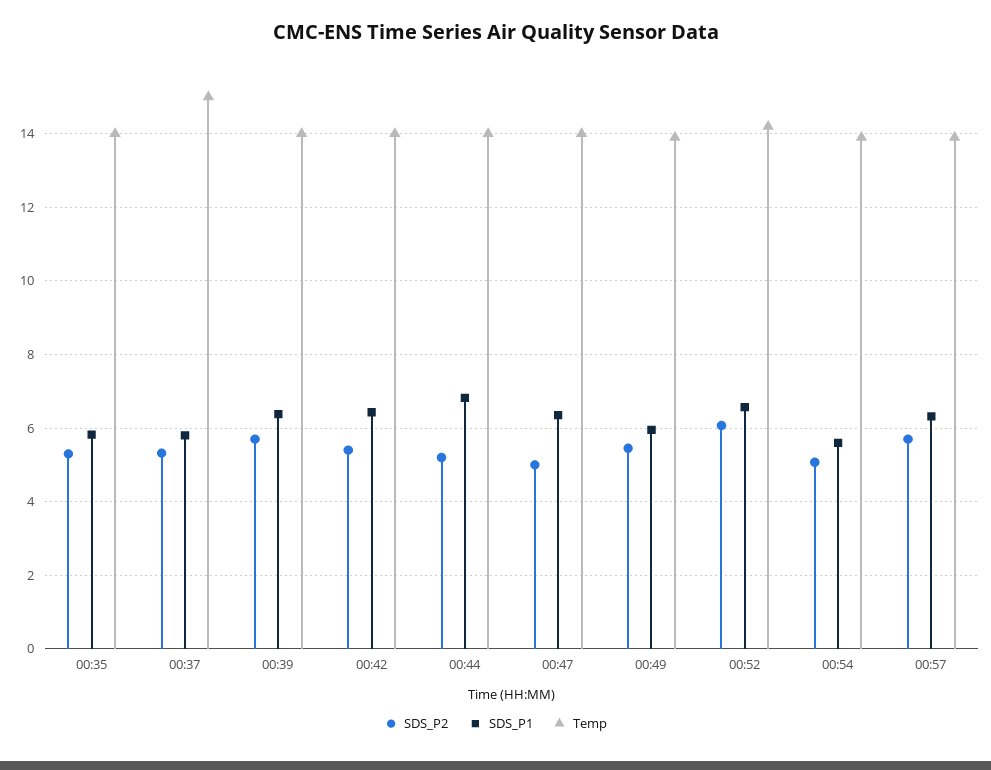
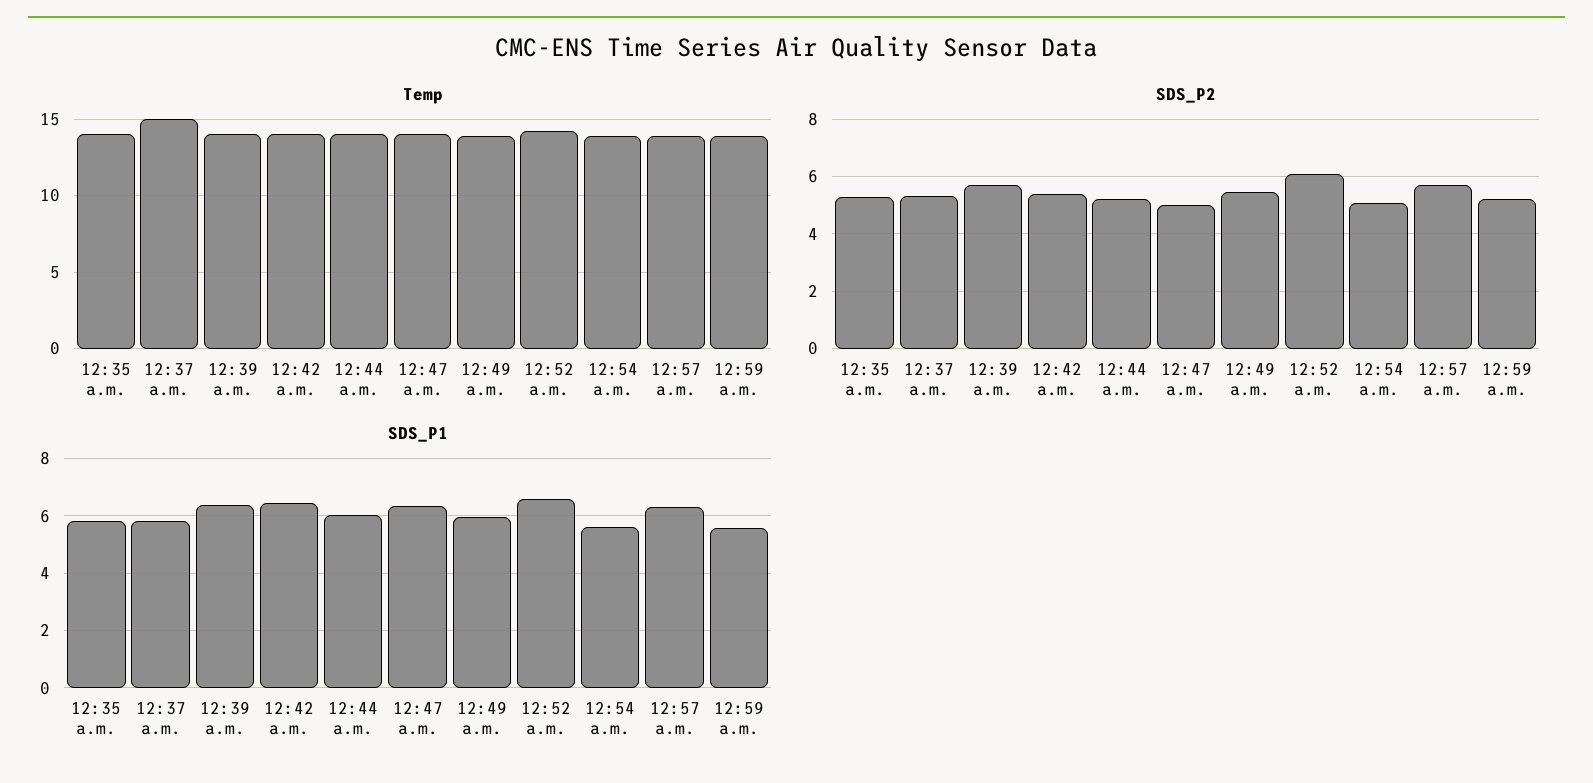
SDS_P1, 00:44: 6.8 -> 6
Temp, 12:59 a.m.: none -> 14
SDS_P2, 12:59 a.m.: none -> 5.25
SDS_P1, 12:59 a.m.: none -> 5.5

